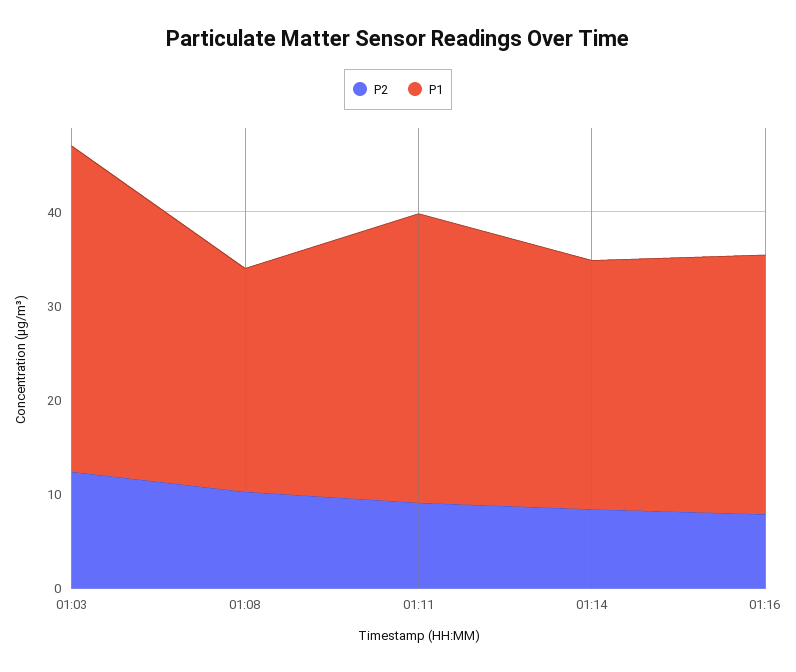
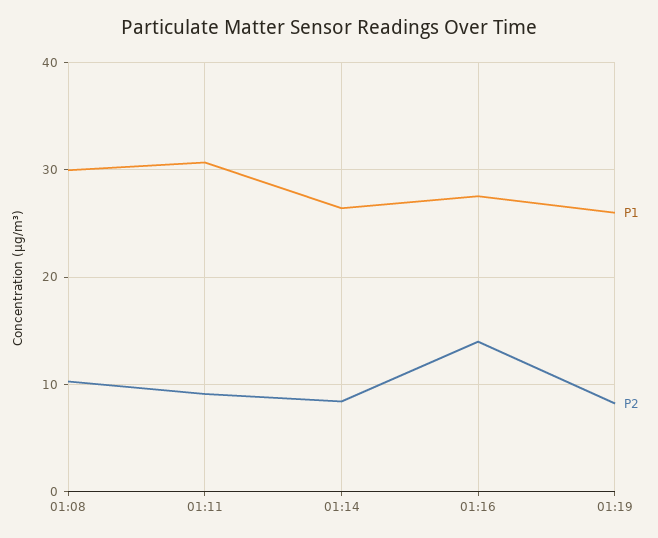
P2, 01:03: 12 -> none
P1, 01:03: 34 -> none
P1, 01:08: 24 -> 30
P2, 01:16: 8 -> 14
P1, 01:19: none -> 26
P2, 01:19: none -> 8

